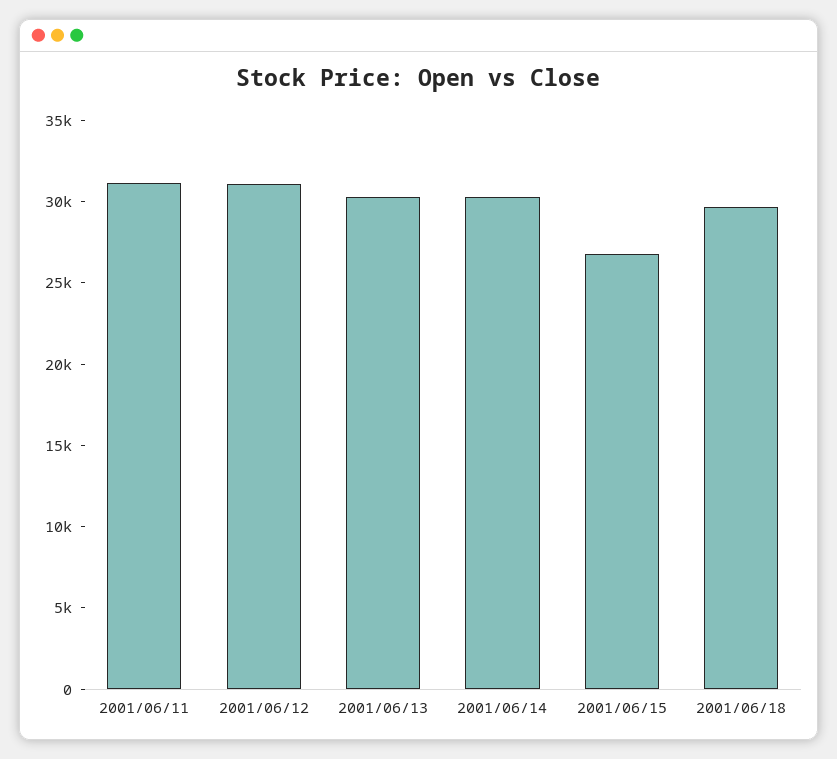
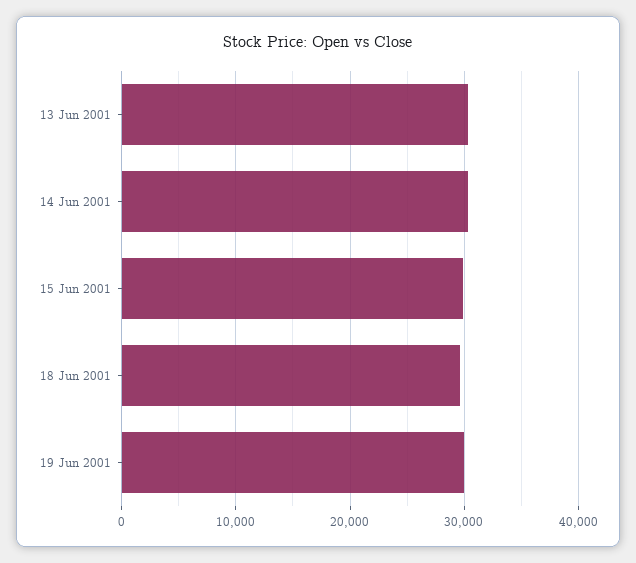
2001/06/11: 31000 -> none
2001/06/12: 31000 -> none
2001/06/15: 27000 -> 30000
19 Jun 2001: none -> 30000

